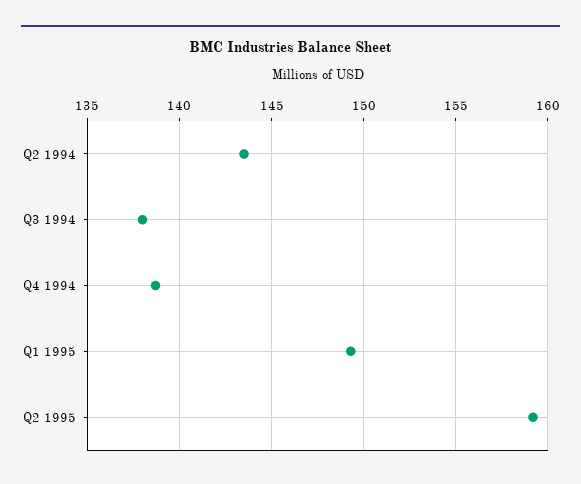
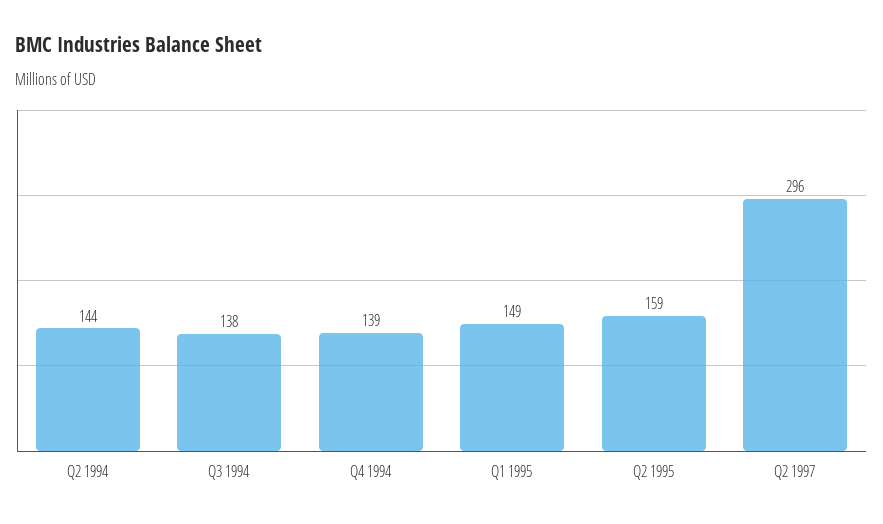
Q2 1997: none -> 296

